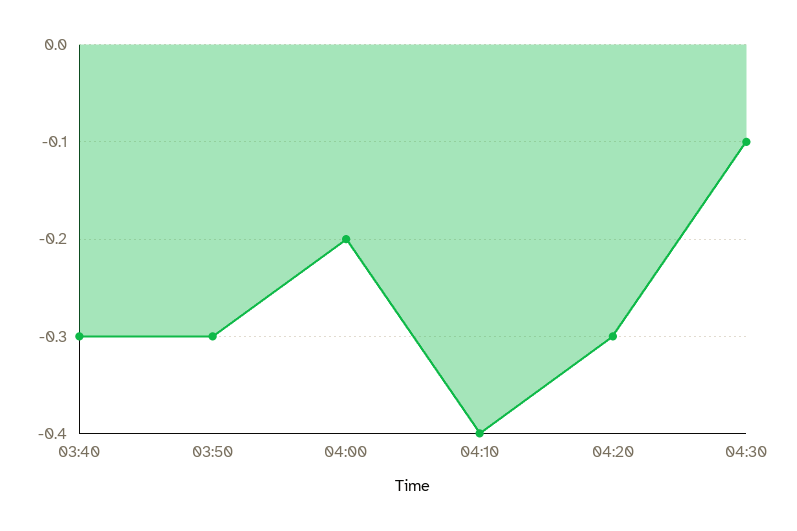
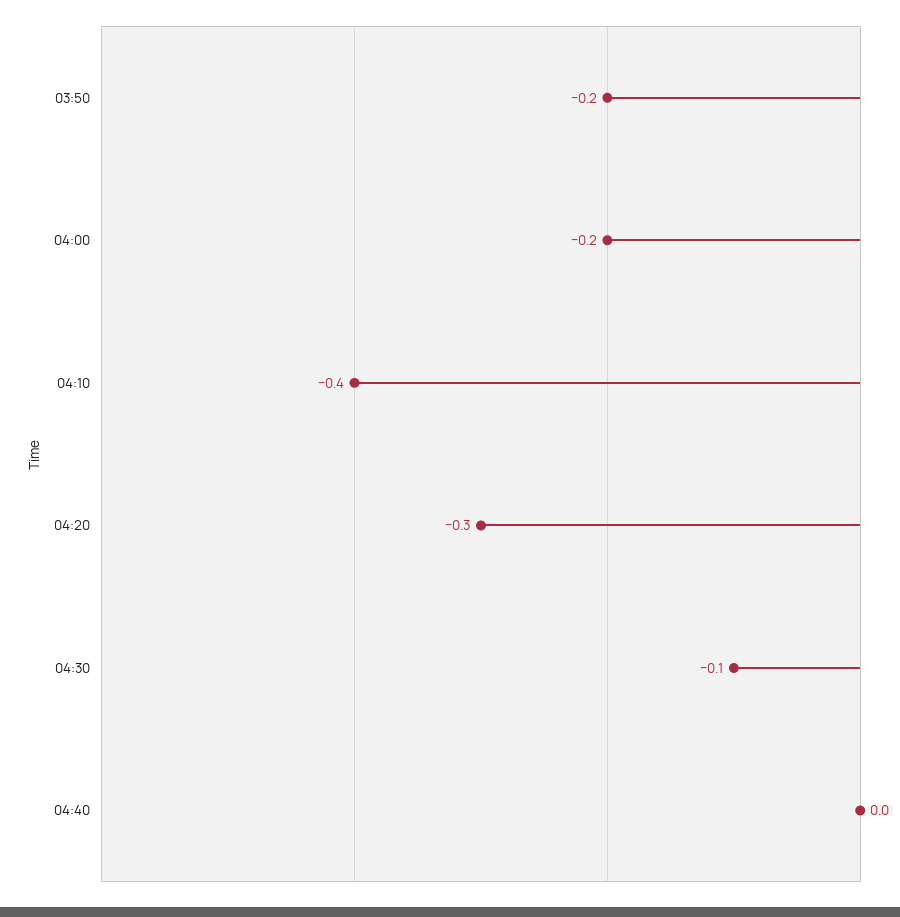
03:40: -0.3 -> none
03:50: -0.3 -> -0.2
04:40: none -> 0

